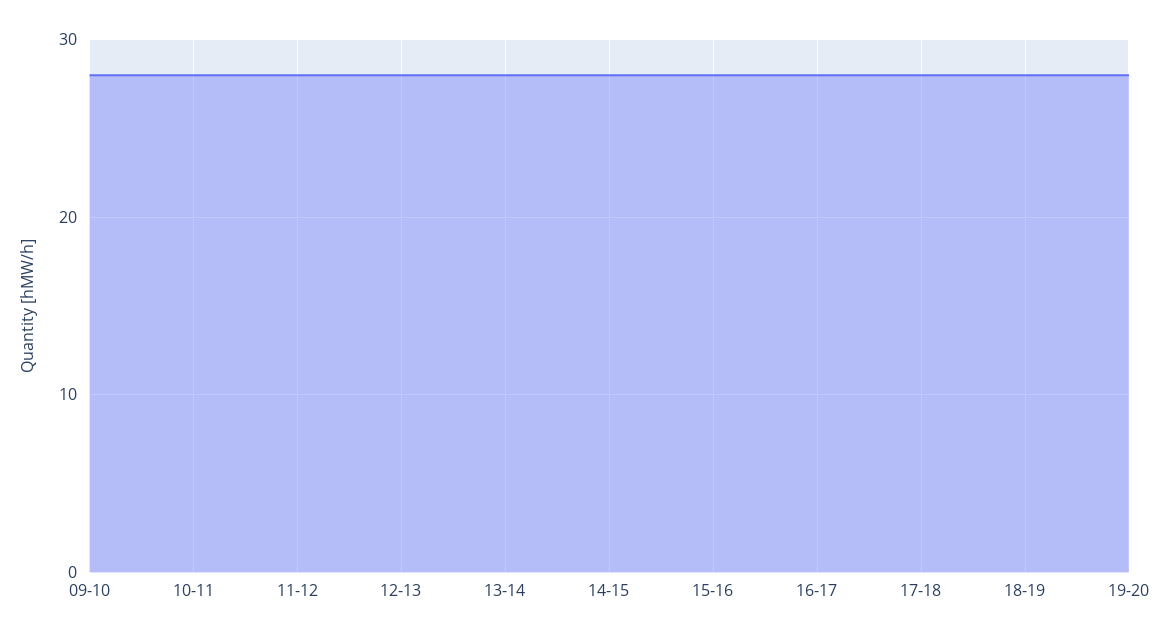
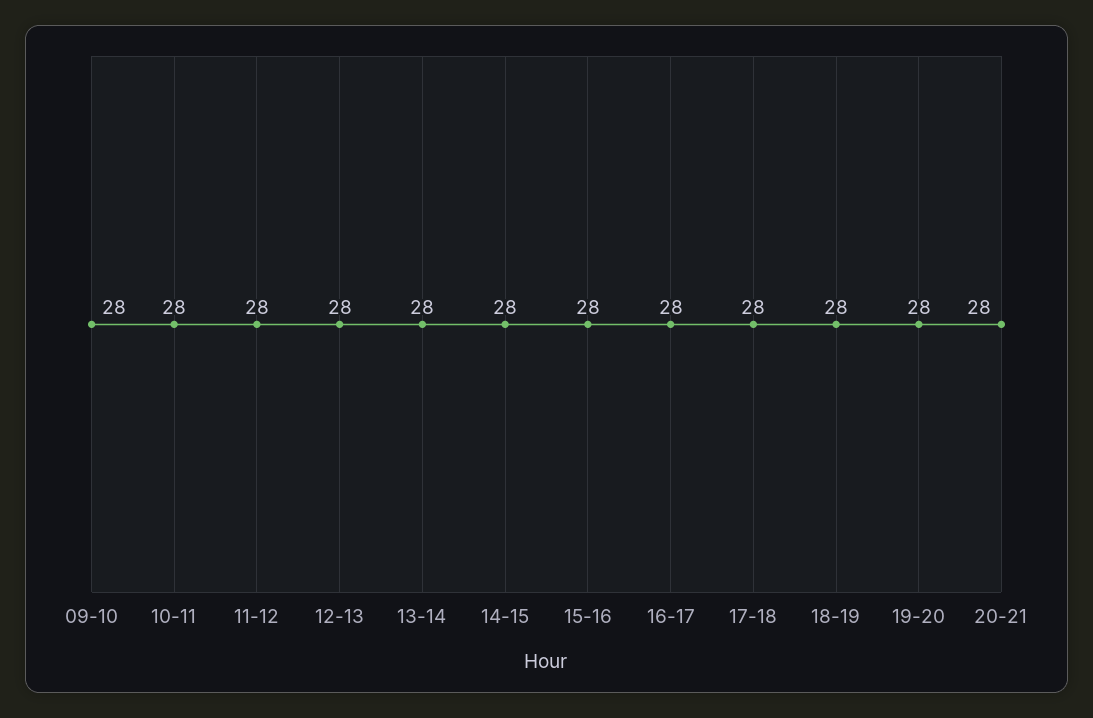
20-21: none -> 28

